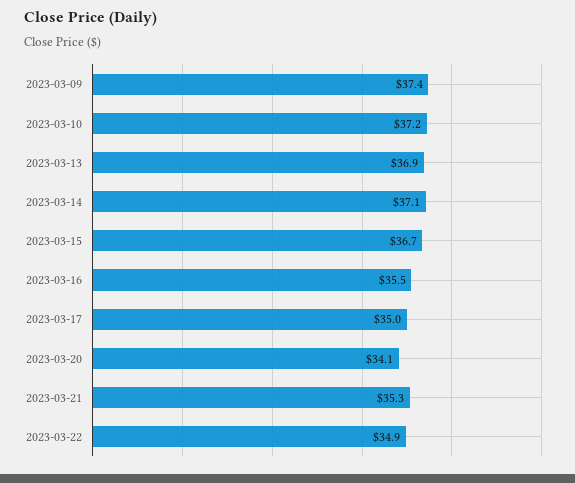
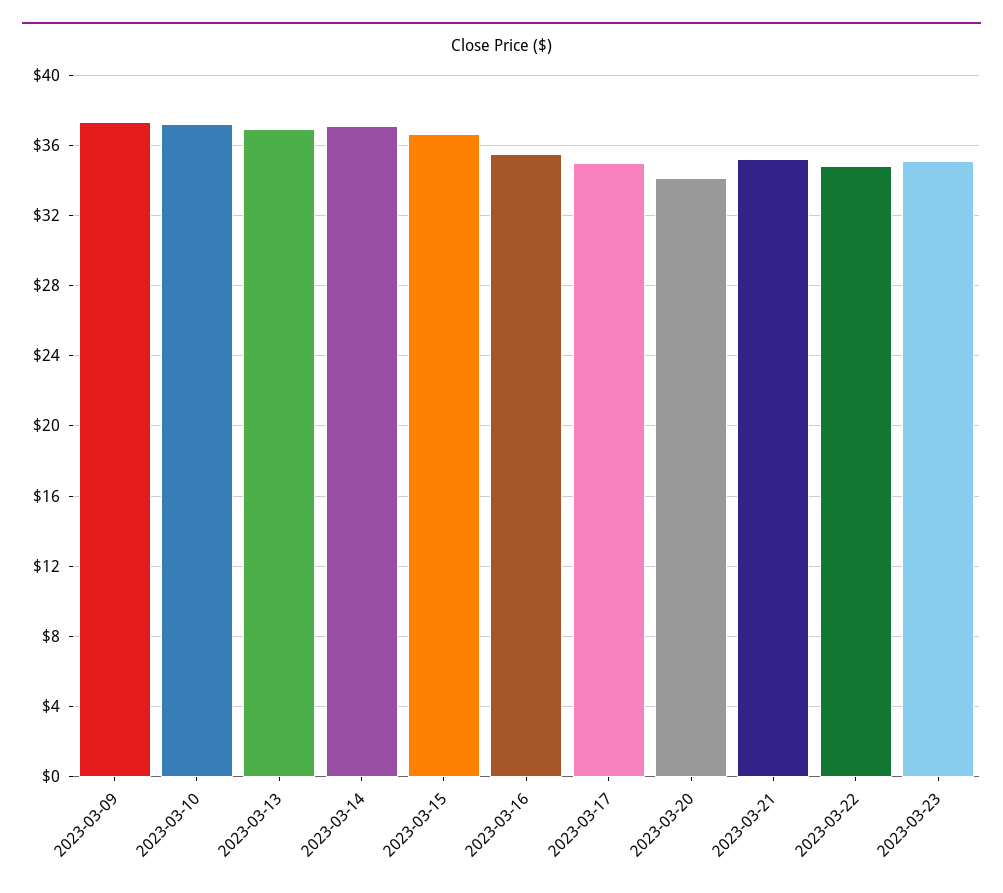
2023-03-23: none -> 35

